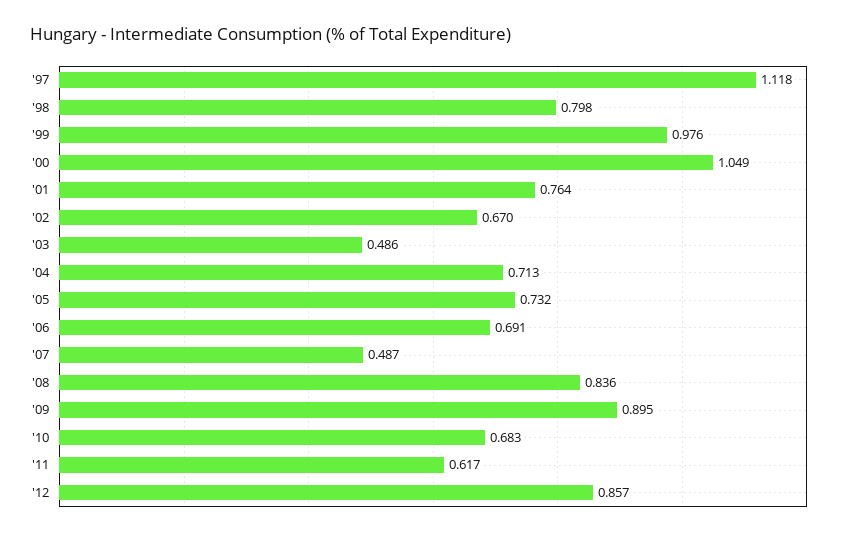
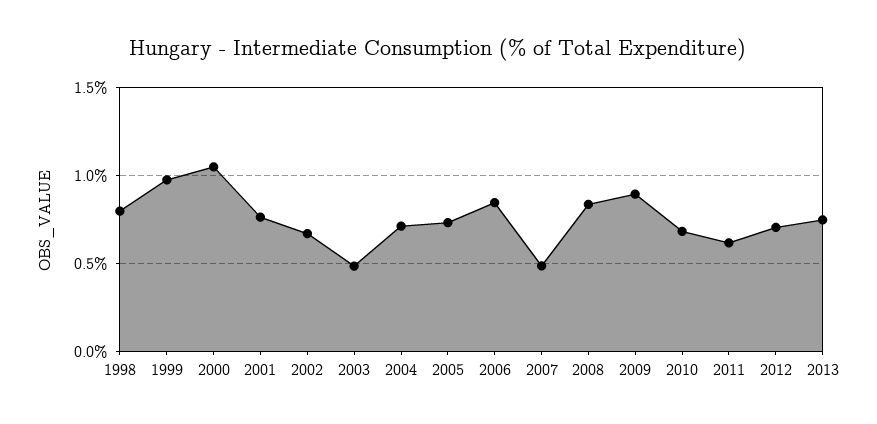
'97: 1.118 -> none
'06: 0.691 -> 0.85
'12: 0.857 -> 0.7
2013: none -> 0.75

